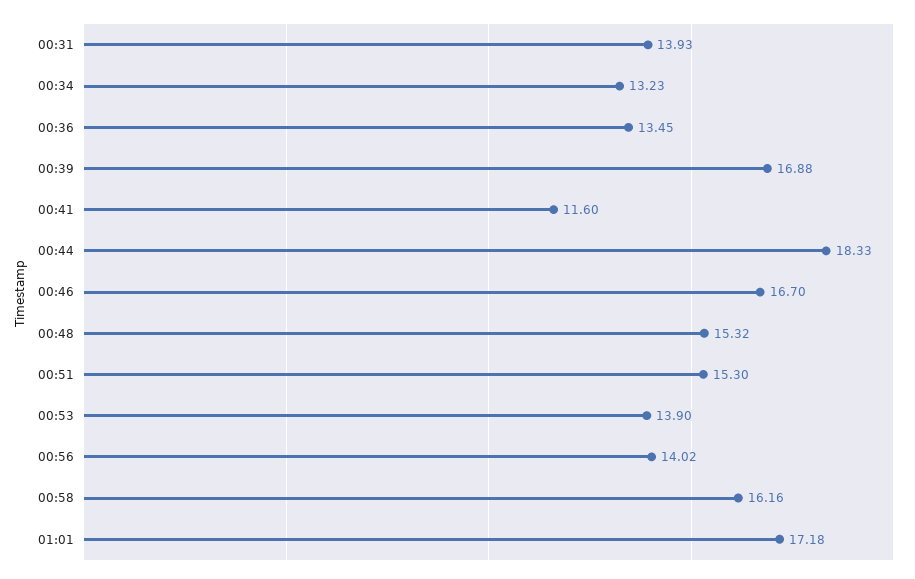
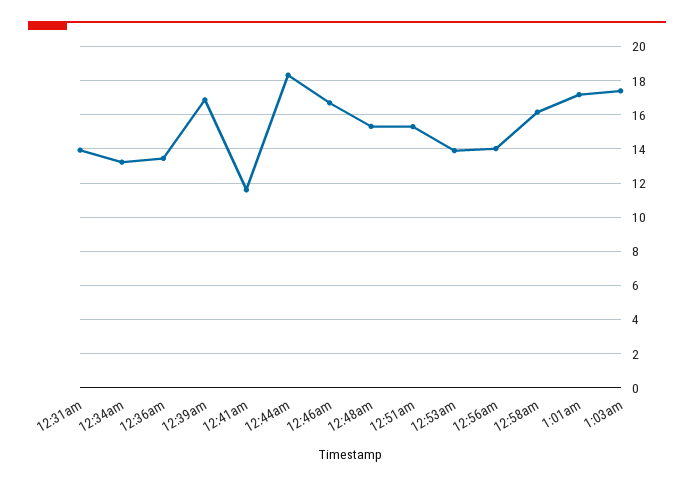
1:03am: none -> 17.5

